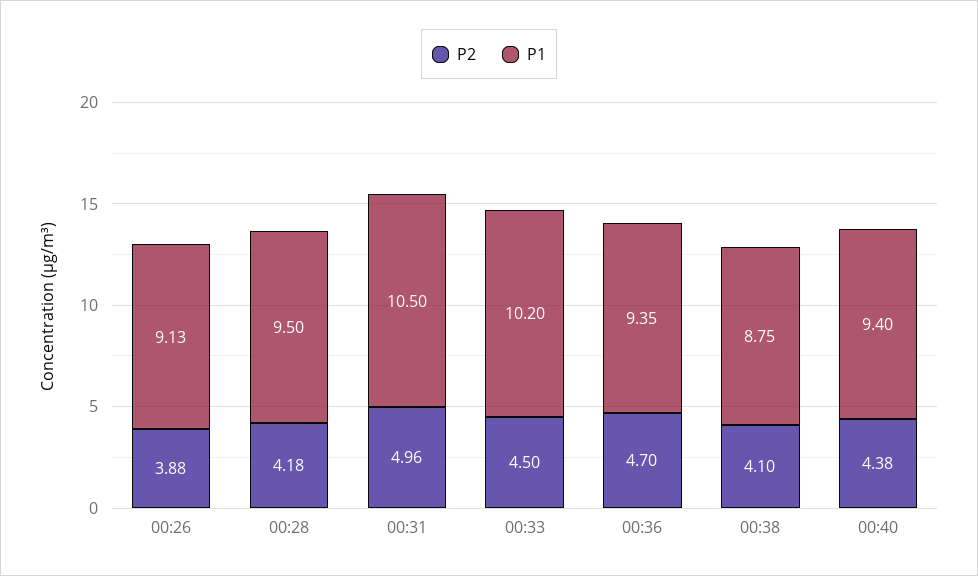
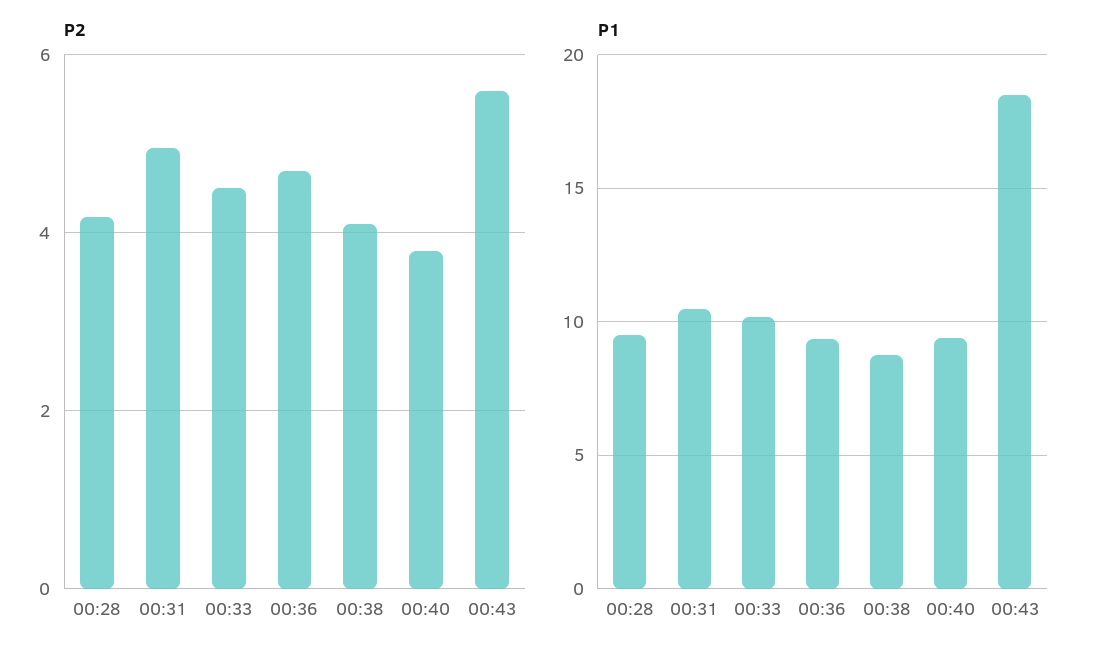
P2, 00:26: 3.88 -> none
P1, 00:26: 9.13 -> none
P2, 00:40: 4.38 -> 3.8
P2, 00:43: none -> 5.6
P1, 00:43: none -> 18.5

